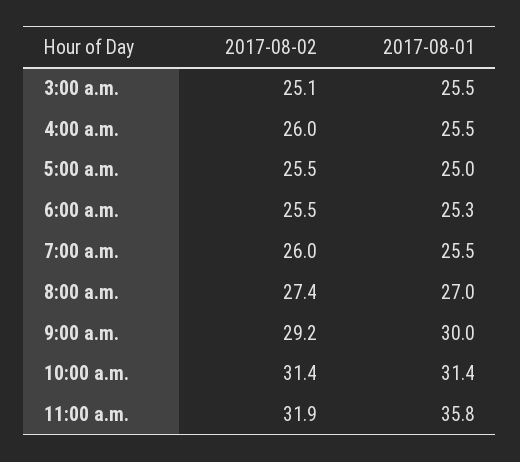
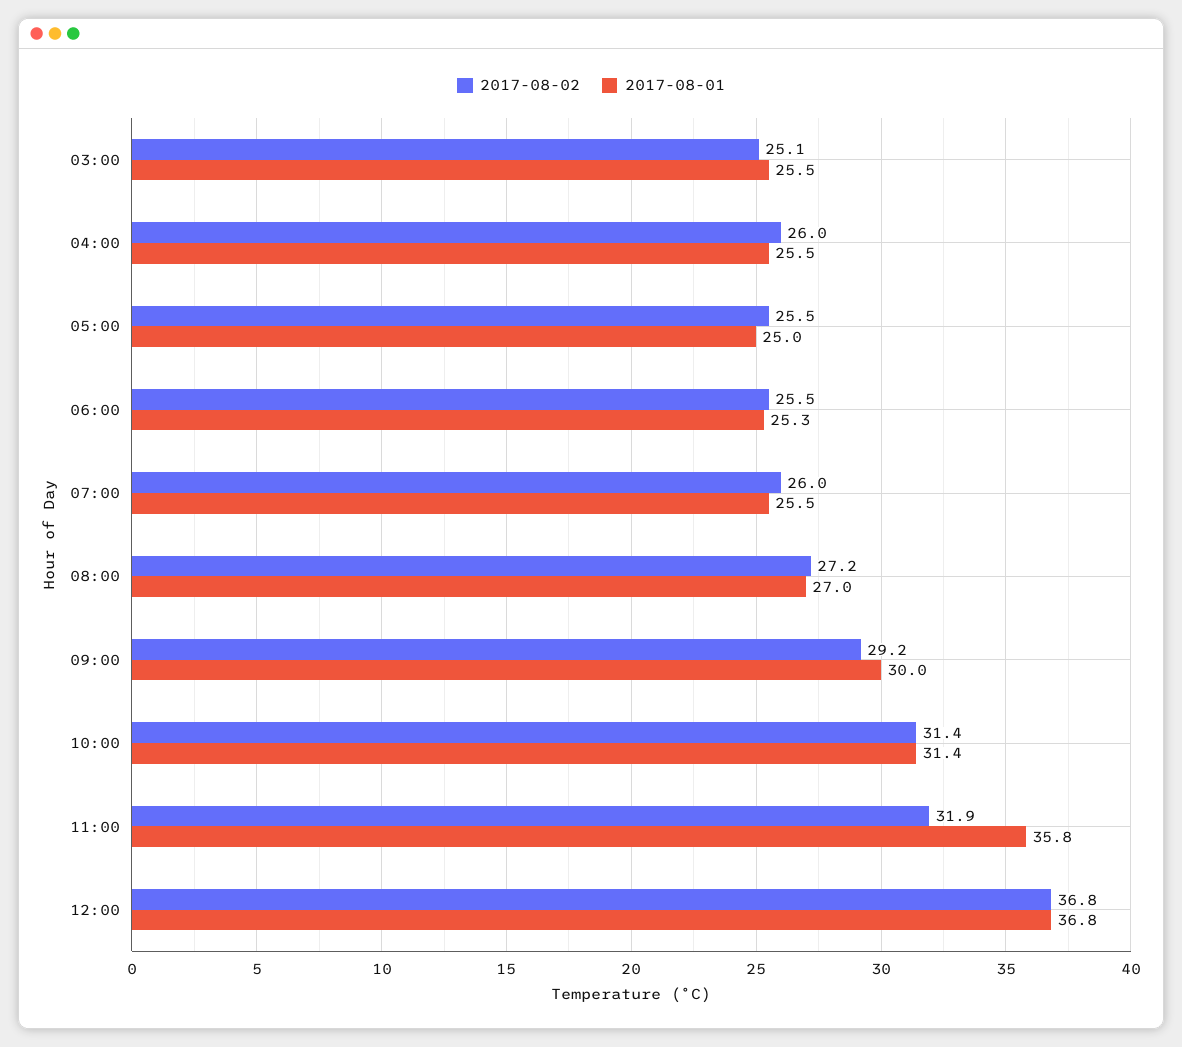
2017-08-02, 8:00 a.m.: 27.4 -> 27.2
2017-08-02, 12:00: none -> 36.8
2017-08-01, 12:00: none -> 36.8

